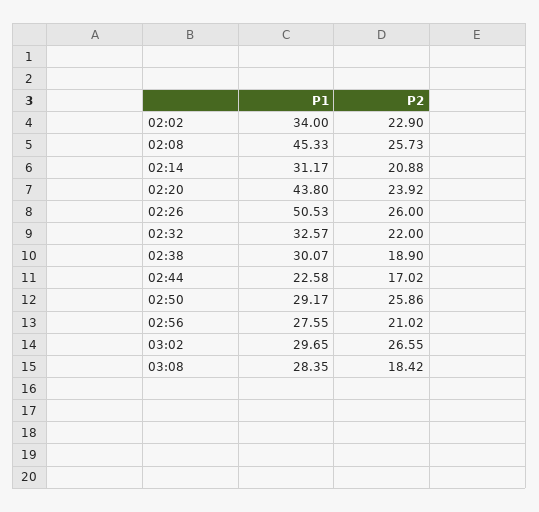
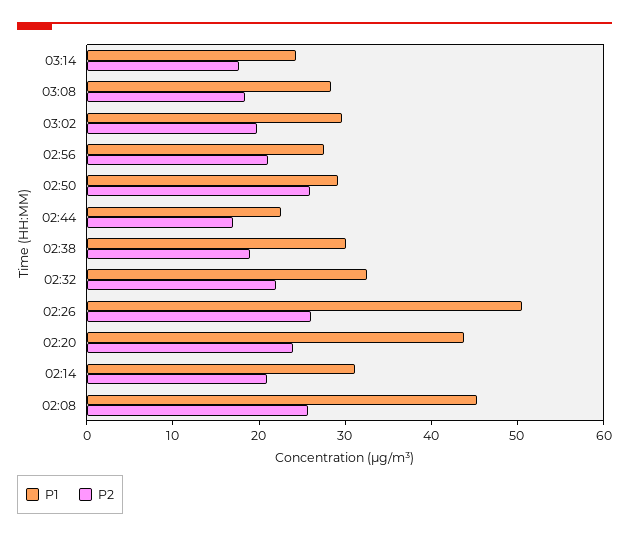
P1, 02:02: 34 -> none
P2, 02:02: 22.9 -> none
P2, 03:02: 26.55 -> 20
P1, 03:14: none -> 24
P2, 03:14: none -> 18

